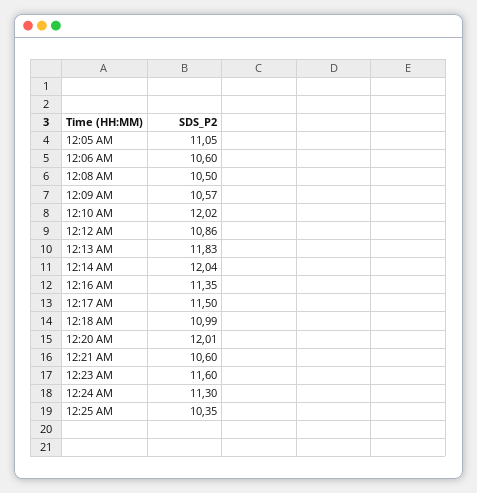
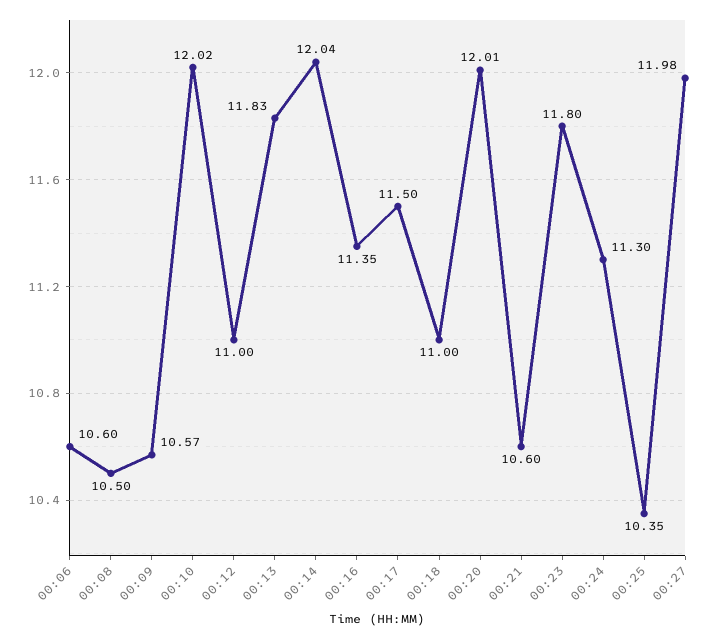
12:05 AM: 11.05 -> none
12:12 AM: 10.86 -> 11
12:18 AM: 10.99 -> 11
12:23 AM: 11.6 -> 11.8
00:27: none -> 11.98

